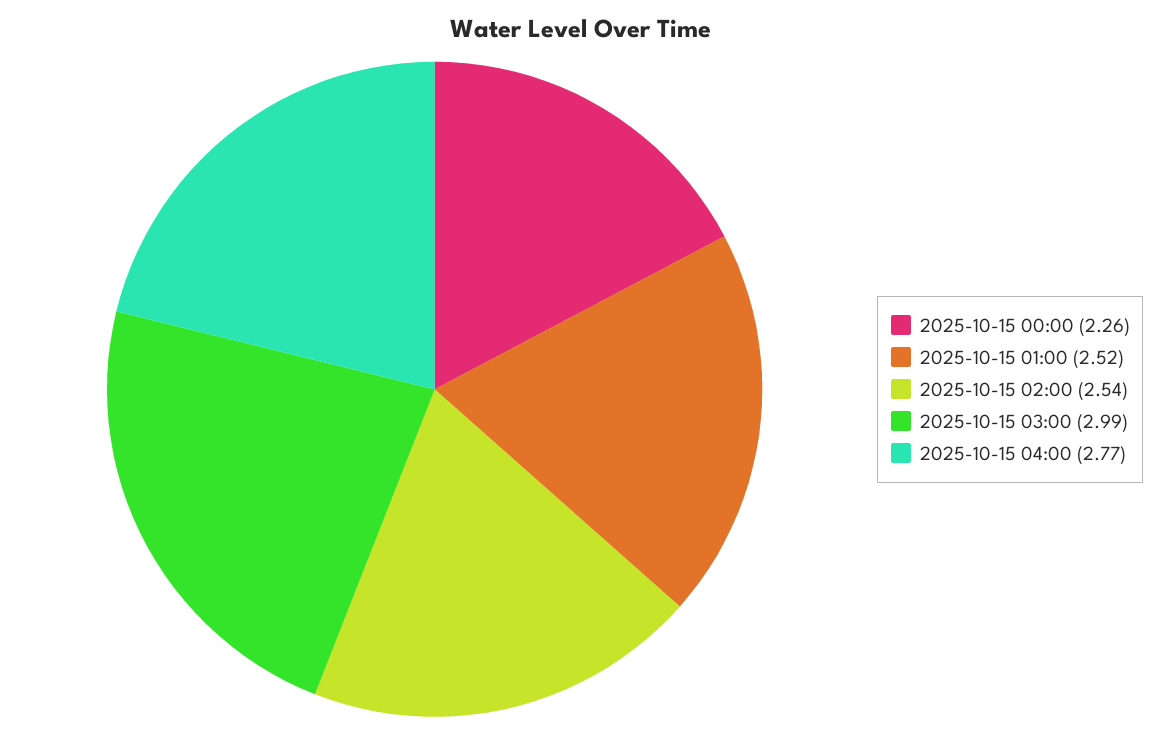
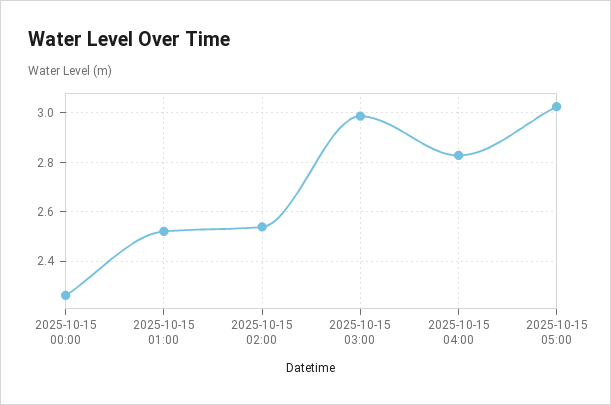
2025-10-15 04:00: 2.77 -> 2.825
2025-10-15 05:00: none -> 3.025

